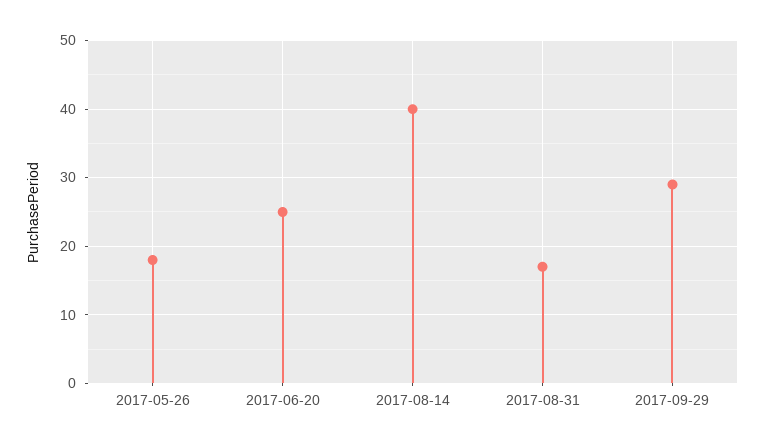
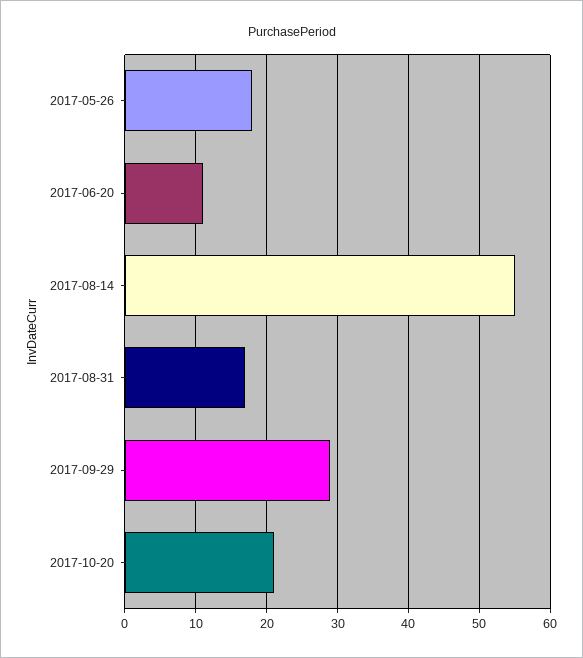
2017-06-20: 25 -> 11
2017-08-14: 40 -> 55
2017-10-20: none -> 21

